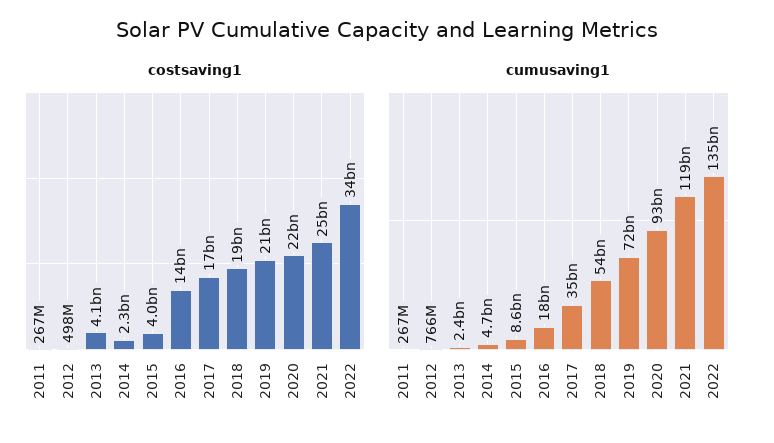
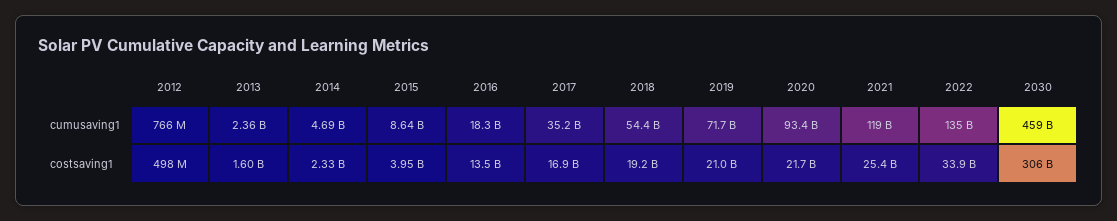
costsaving1, 2011: 267000000 -> none
costsaving1, 2013: 4100000000 -> 1600000000
cumusaving1, 2011: 267000000 -> none
cumusaving1, 2030: none -> 459000000000
costsaving1, 2030: none -> 306000000000

